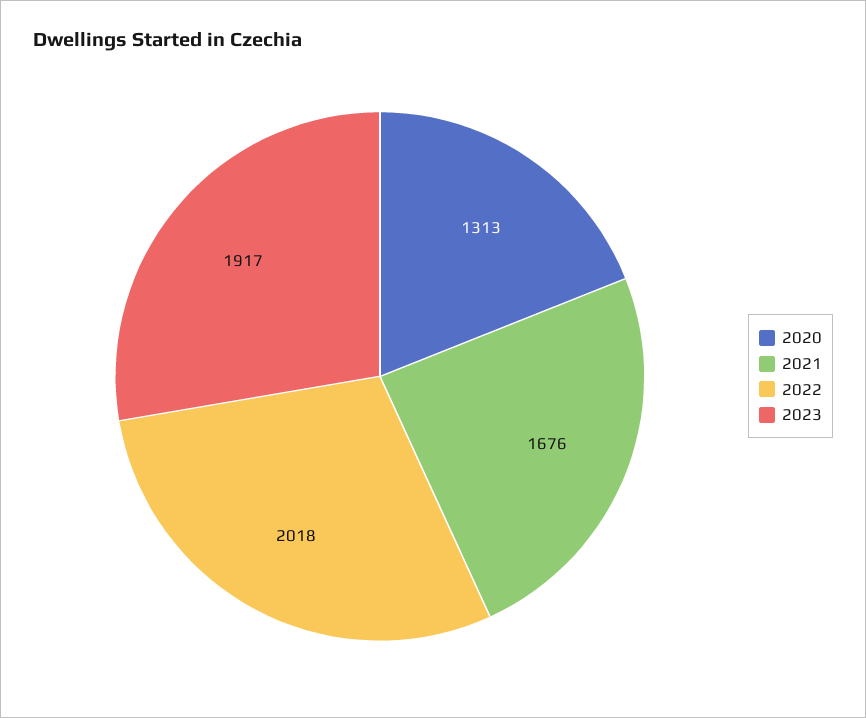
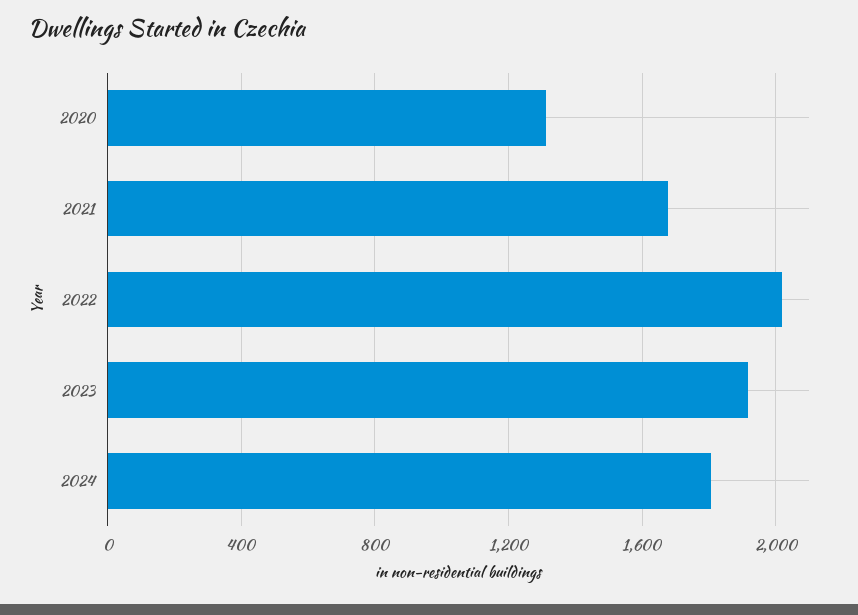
2024: none -> 1800

